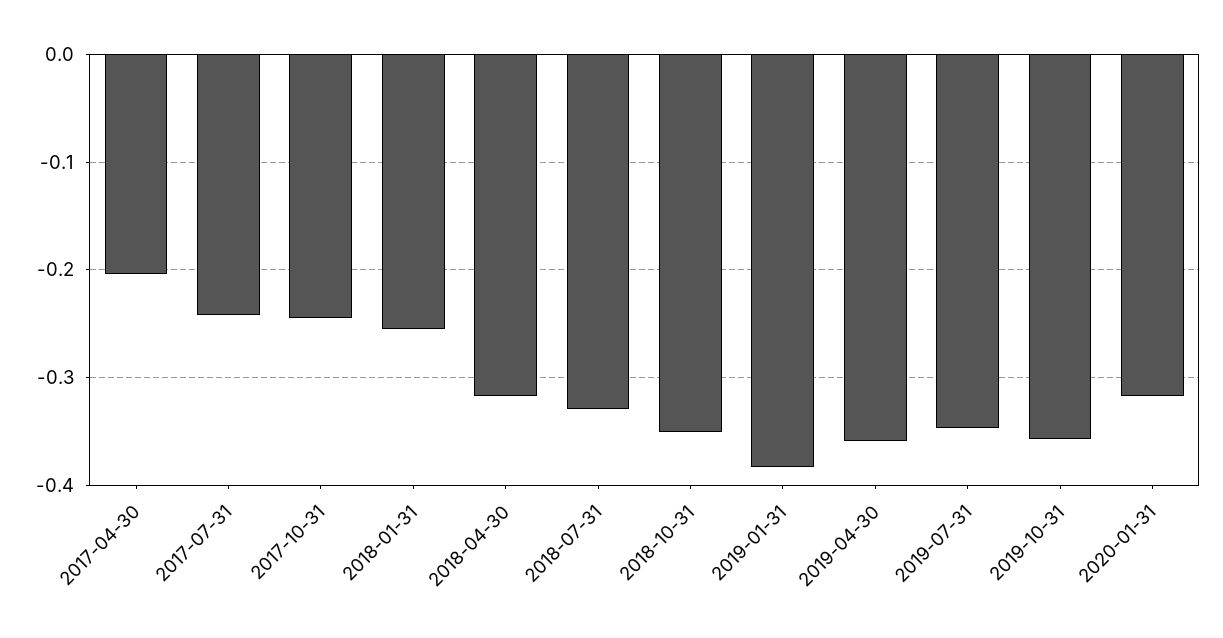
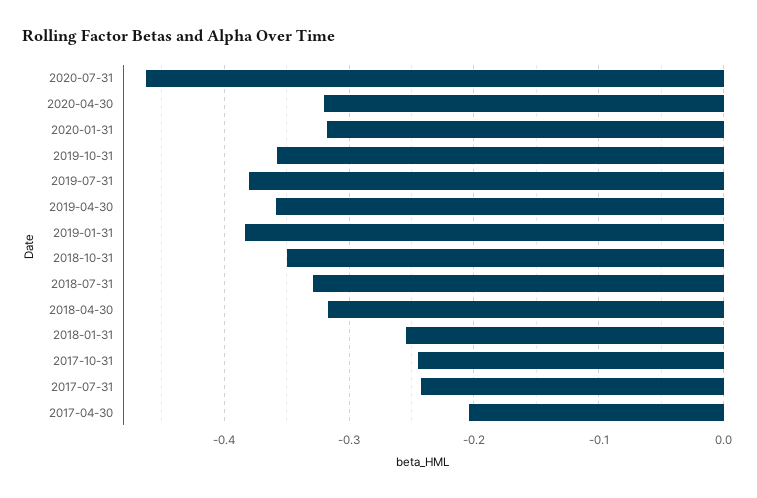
2019-07-31: -0.35 -> -0.38
2020-07-31: none -> -0.46
2020-04-30: none -> -0.32

